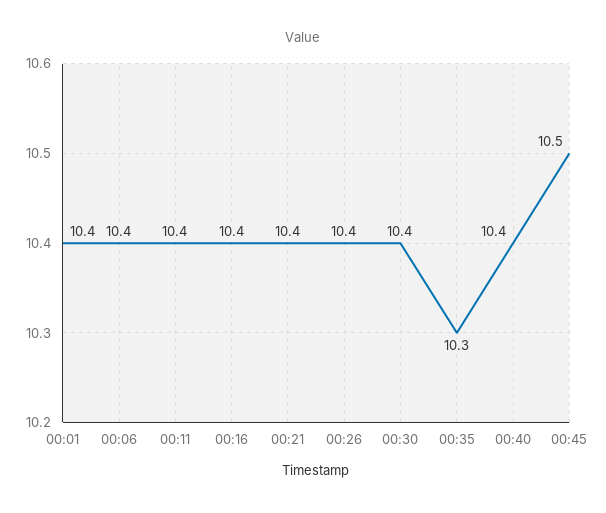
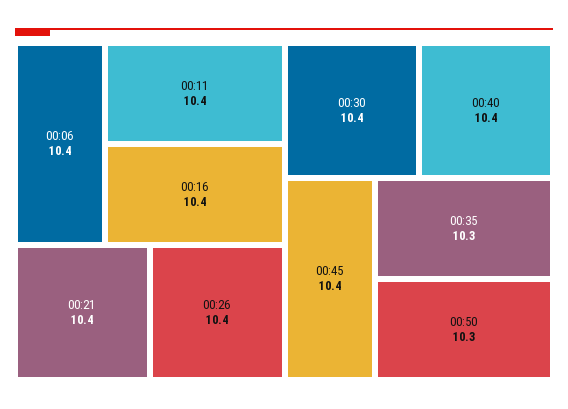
00:01: 10.4 -> none
00:45: 10.5 -> 10.4
00:50: none -> 10.3

